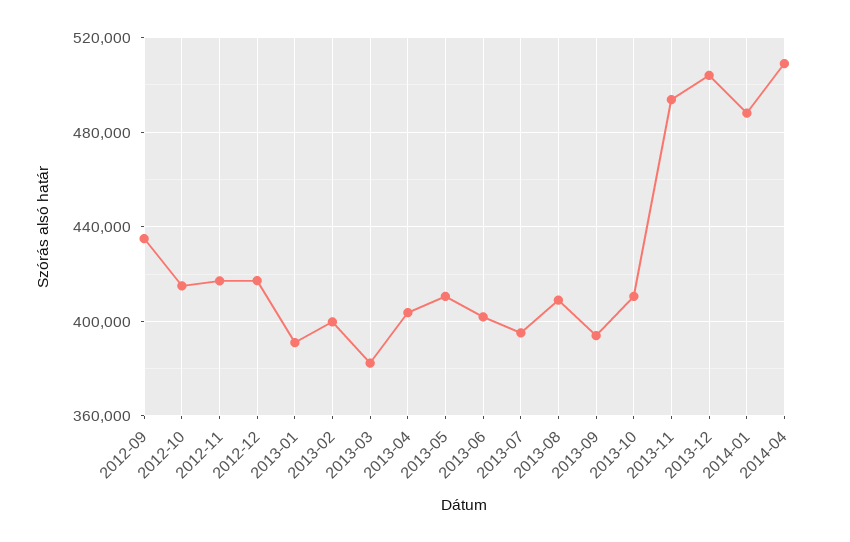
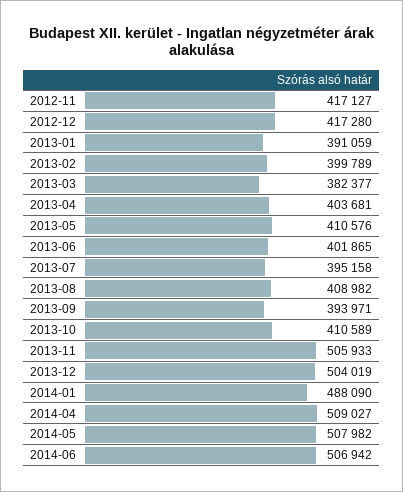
2012-09: 435000 -> none
2012-10: 415000 -> none
2013-11: 495000 -> 505933
2014-05: none -> 507982
2014-06: none -> 506942

